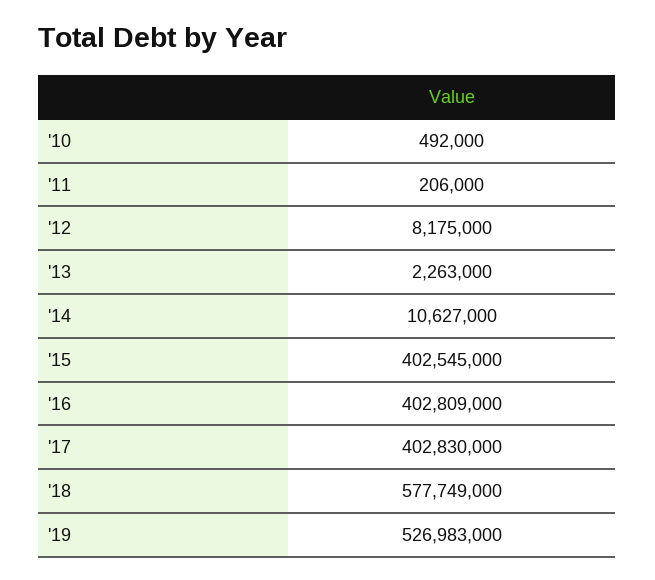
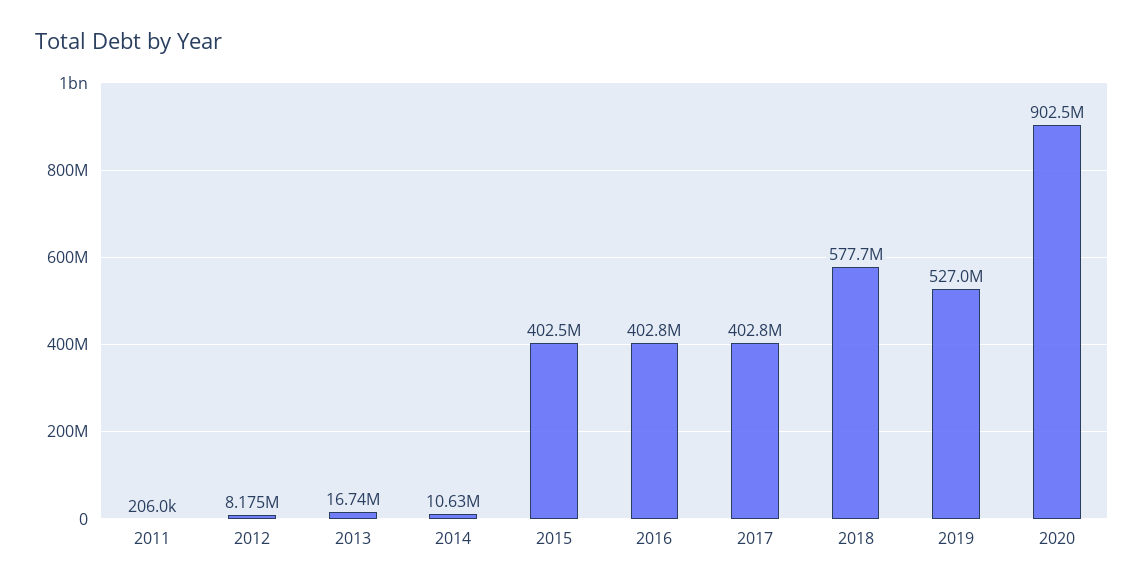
'10: 492000 -> none
'13: 2263000 -> 16740000
2020: none -> 902500000

